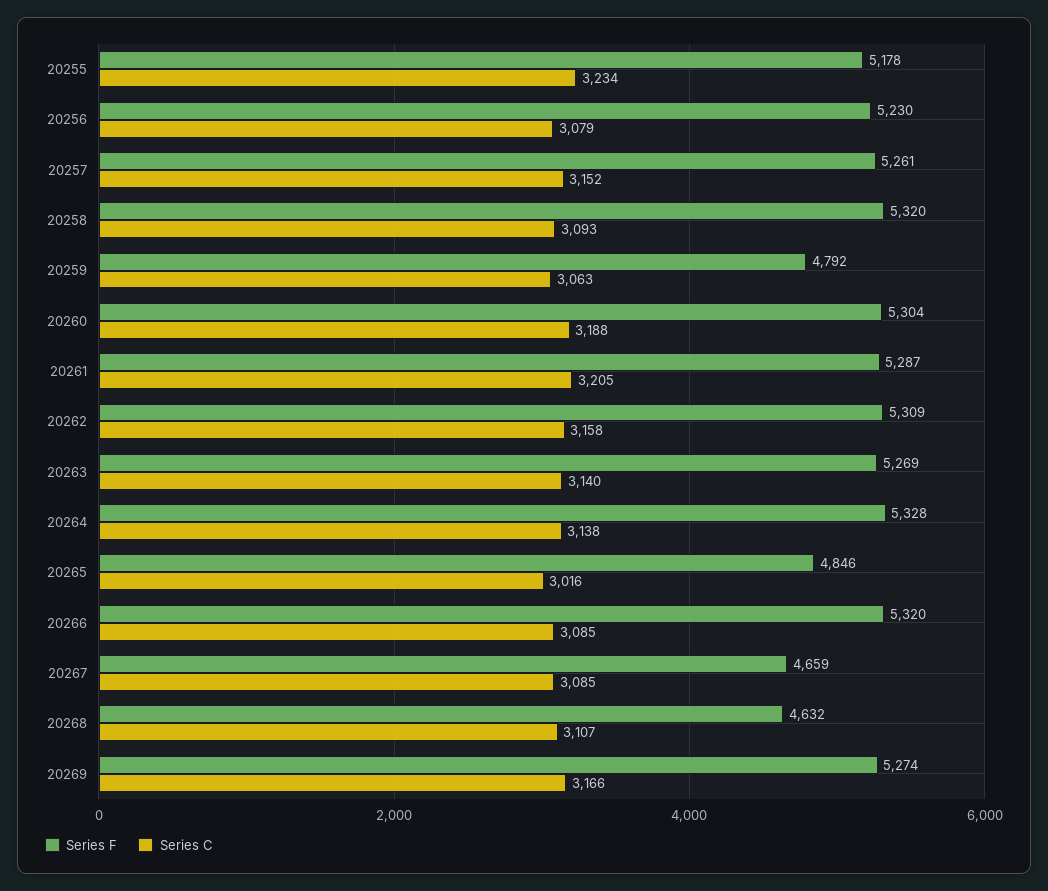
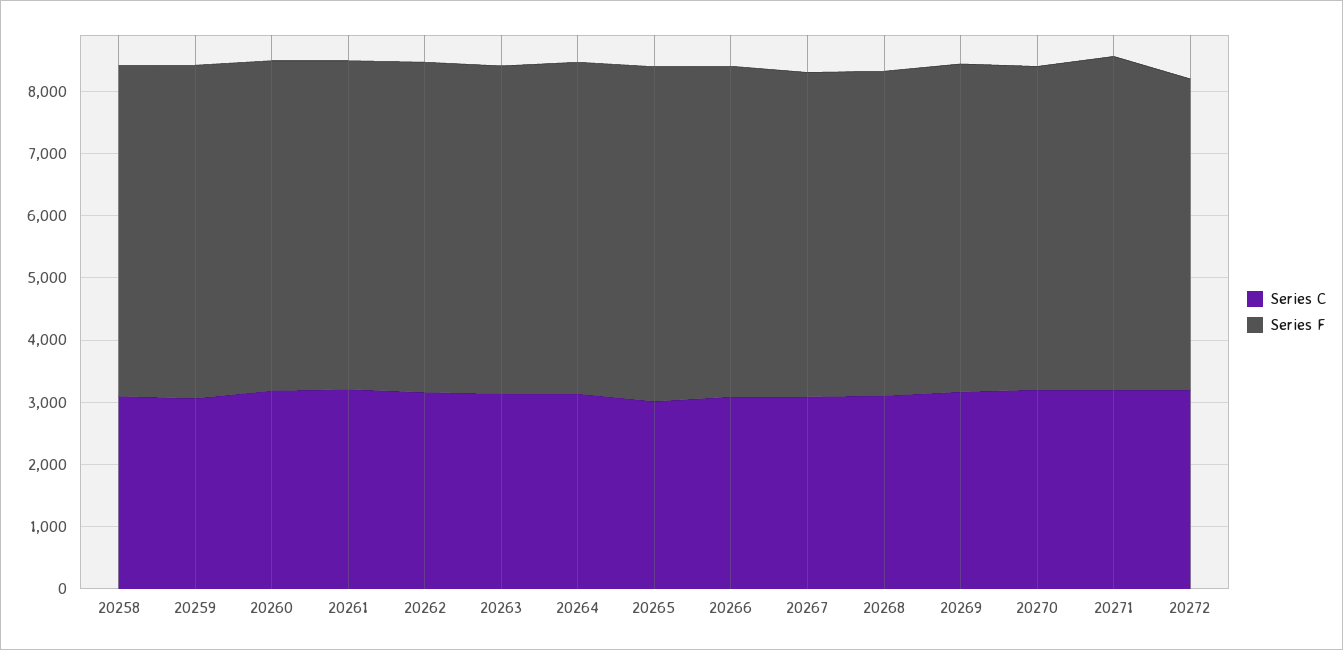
Series F, 20255: 5178 -> none
Series C, 20255: 3234 -> none
Series F, 20256: 5230 -> none
Series C, 20256: 3079 -> none
Series F, 20257: 5261 -> none
Series C, 20257: 3152 -> none
Series F, 20259: 4792 -> 5400
Series F, 20265: 4846 -> 5400
Series F, 20267: 4659 -> 5200
Series F, 20268: 4632 -> 5200
Series C, 20270: none -> 3200
Series F, 20270: none -> 5200
Series C, 20271: none -> 3200
Series F, 20271: none -> 5400
Series C, 20272: none -> 3200
Series F, 20272: none -> 5000

